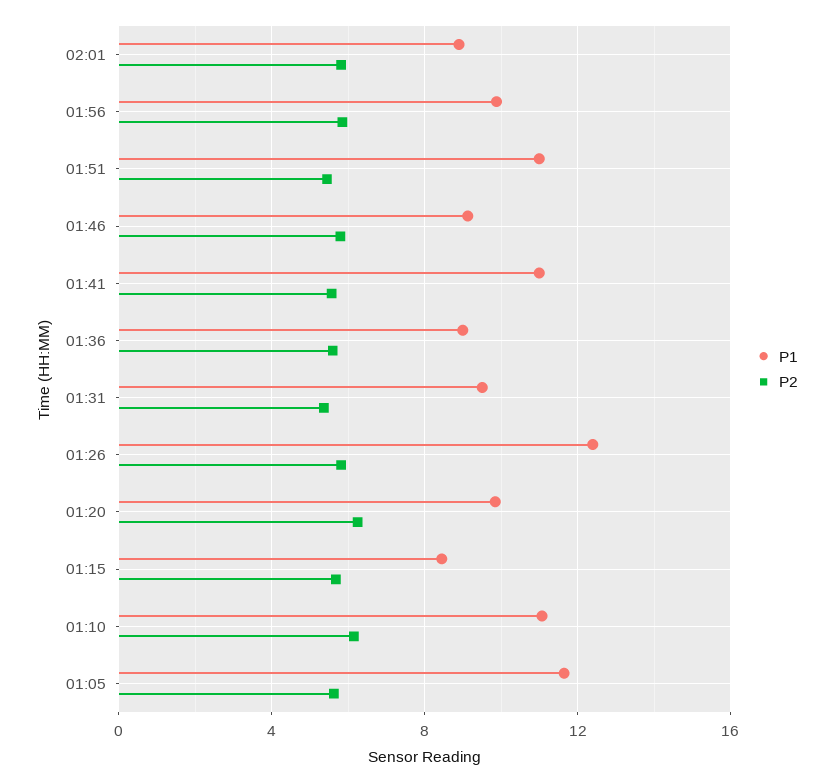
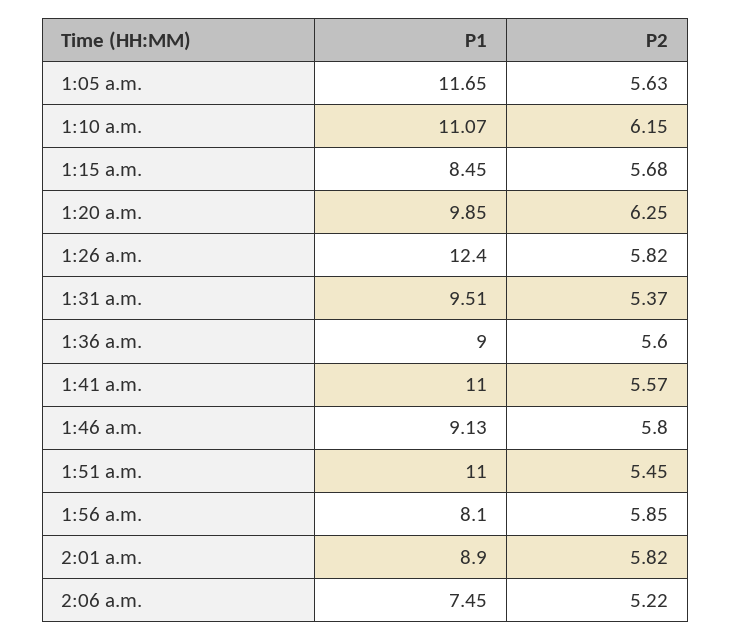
P1, 01:56: 10 -> 8.1
P1, 2:06 a.m.: none -> 7.45
P2, 2:06 a.m.: none -> 5.22

